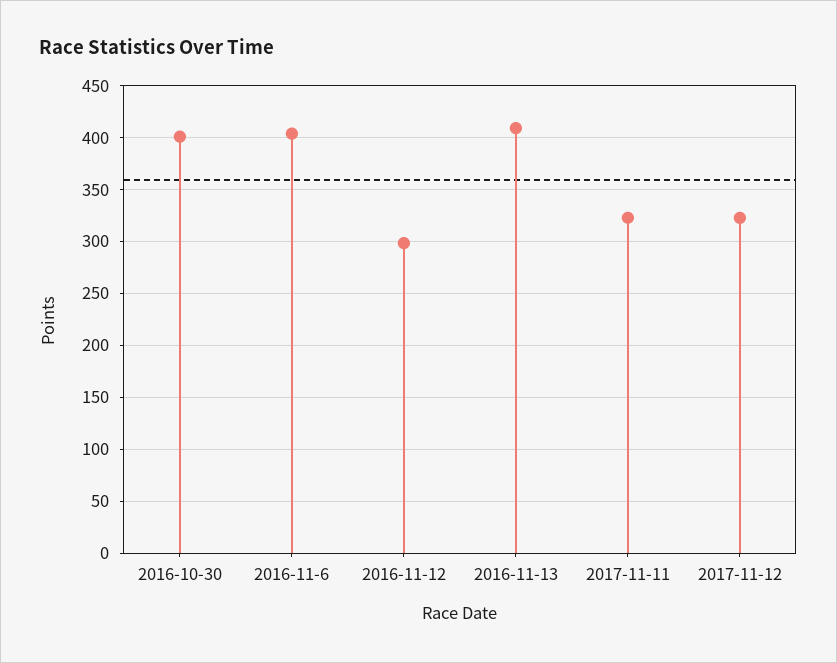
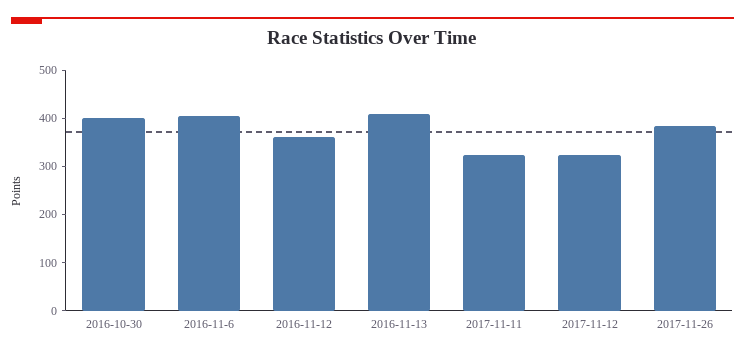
2016-11-12: 300 -> 360
2017-11-26: none -> 380

